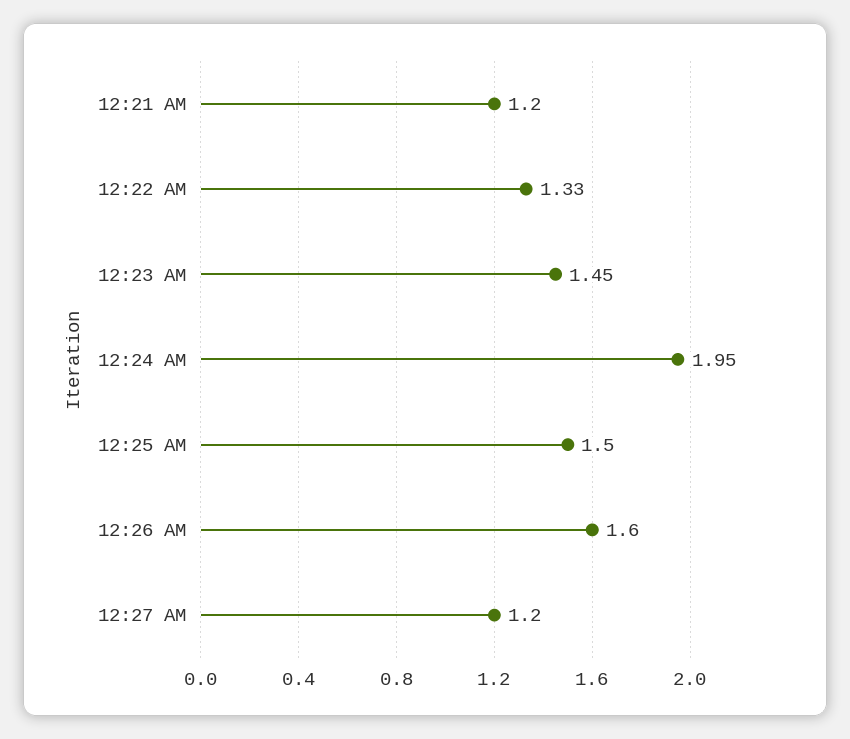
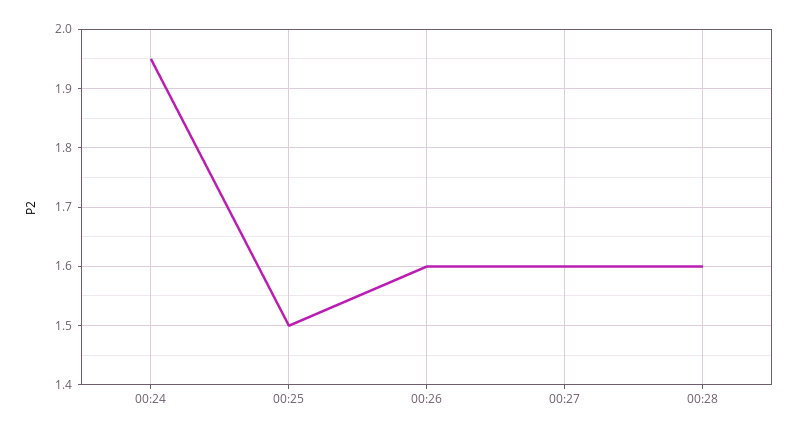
12:21 AM: 1.2 -> none
12:22 AM: 1.33 -> none
12:23 AM: 1.45 -> none
12:27 AM: 1.2 -> 1.6
00:28: none -> 1.6

